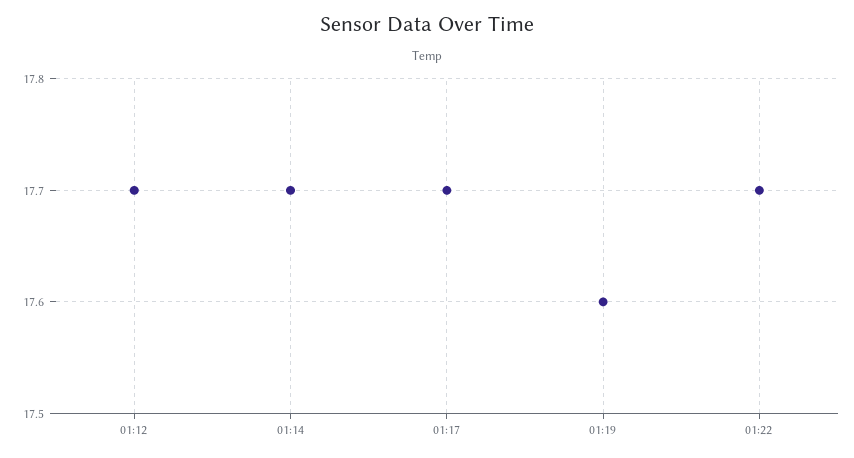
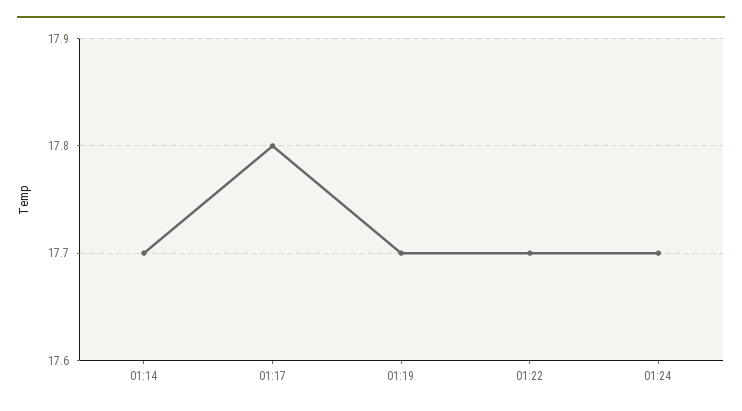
01:12: 17.7 -> none
01:17: 17.7 -> 17.8
01:19: 17.6 -> 17.7
01:24: none -> 17.7

